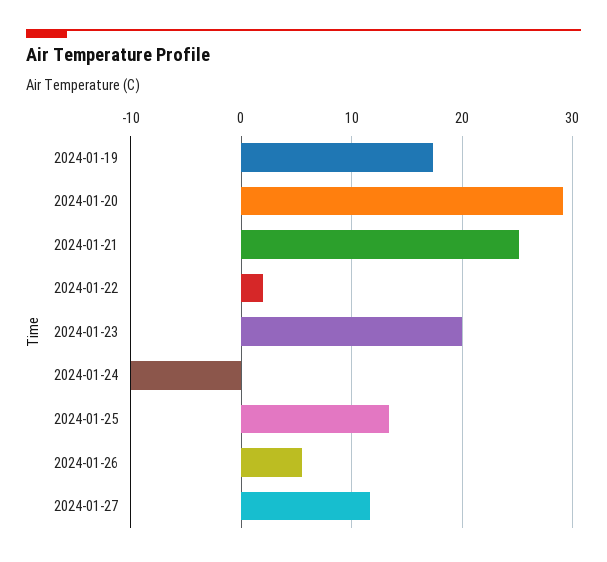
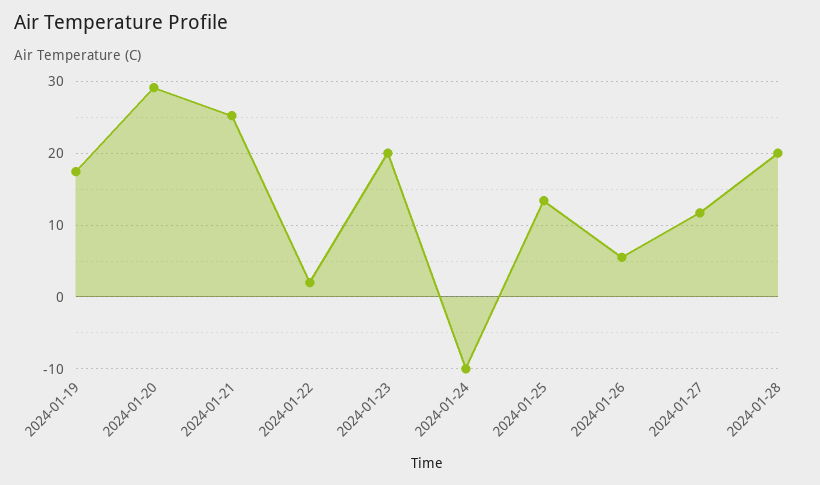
2024-01-28: none -> 20

